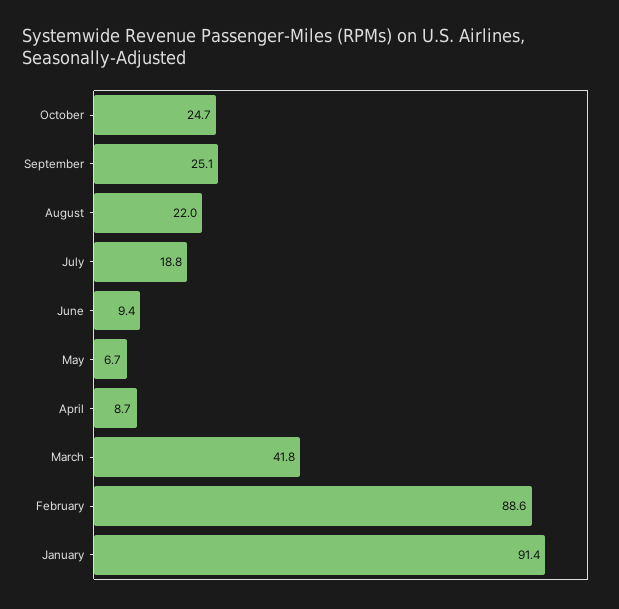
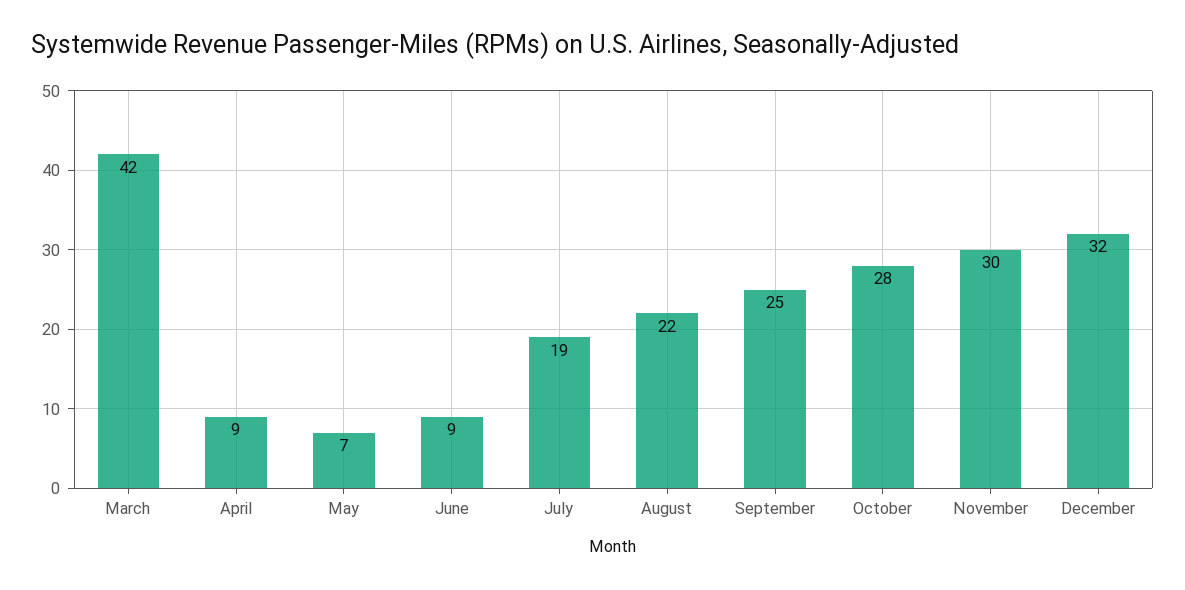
October: 24.7 -> 28
February: 88.6 -> none
January: 91.4 -> none
November: none -> 30
December: none -> 32

